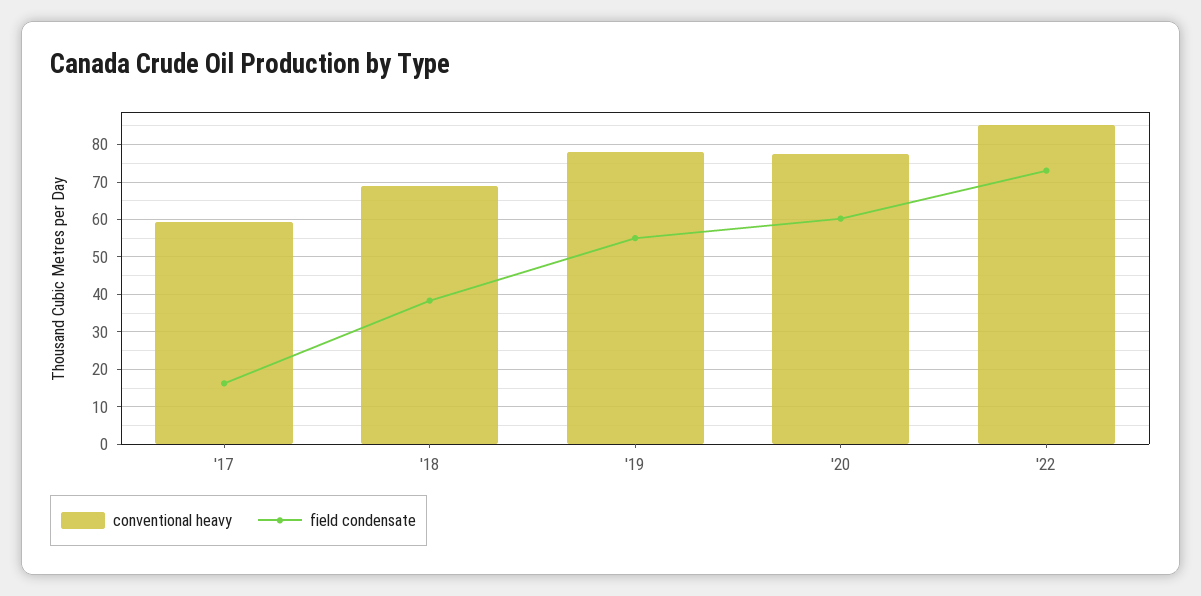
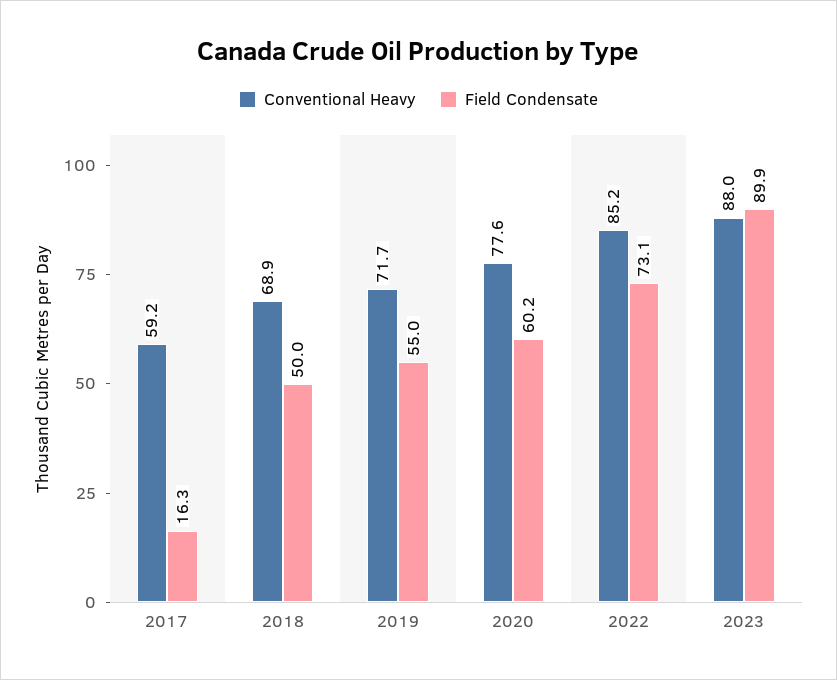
field condensate, '18: 38 -> 50
conventional heavy, '19: 78 -> 71.7
conventional heavy, 2023: none -> 88
field condensate, 2023: none -> 89.9

